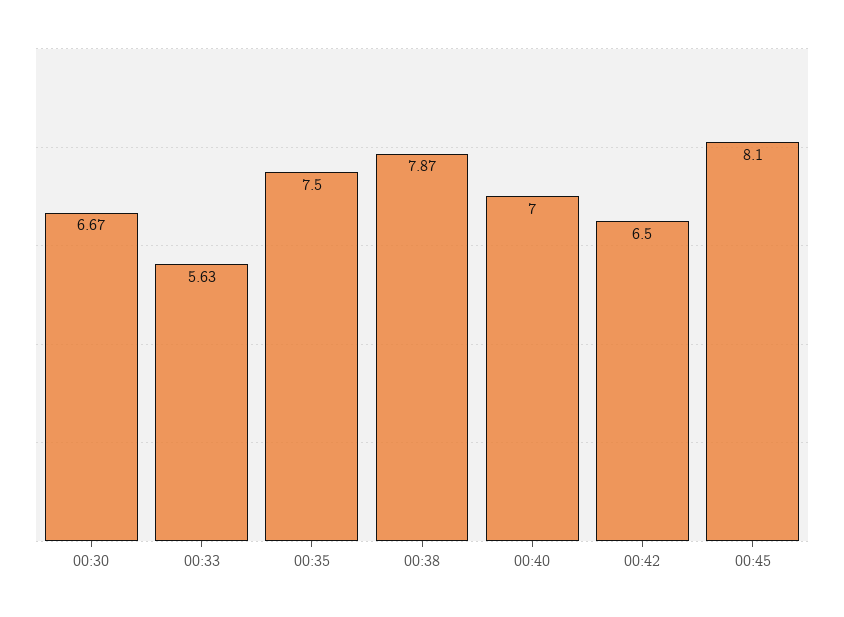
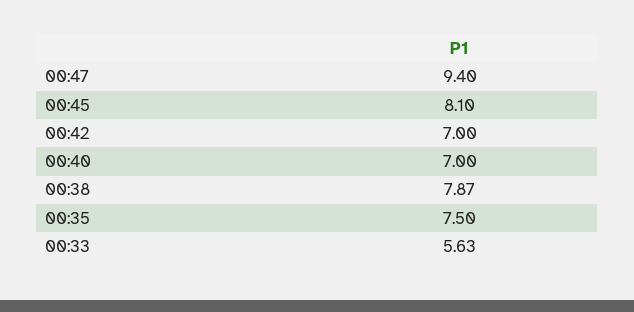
00:30: 6.67 -> none
00:42: 6.5 -> 7
00:47: none -> 9.4

